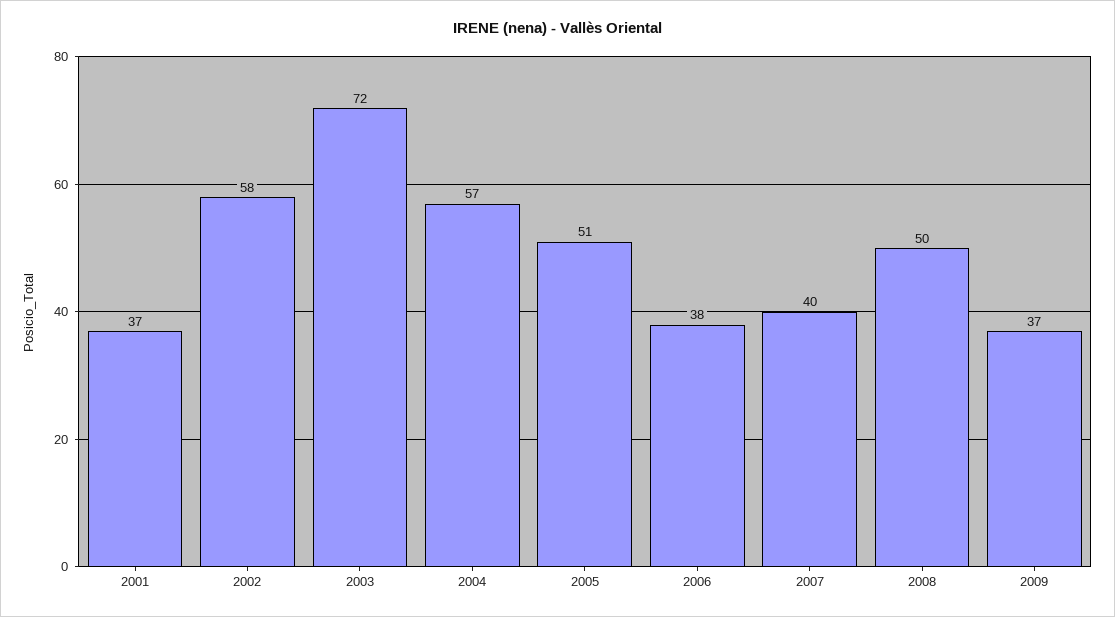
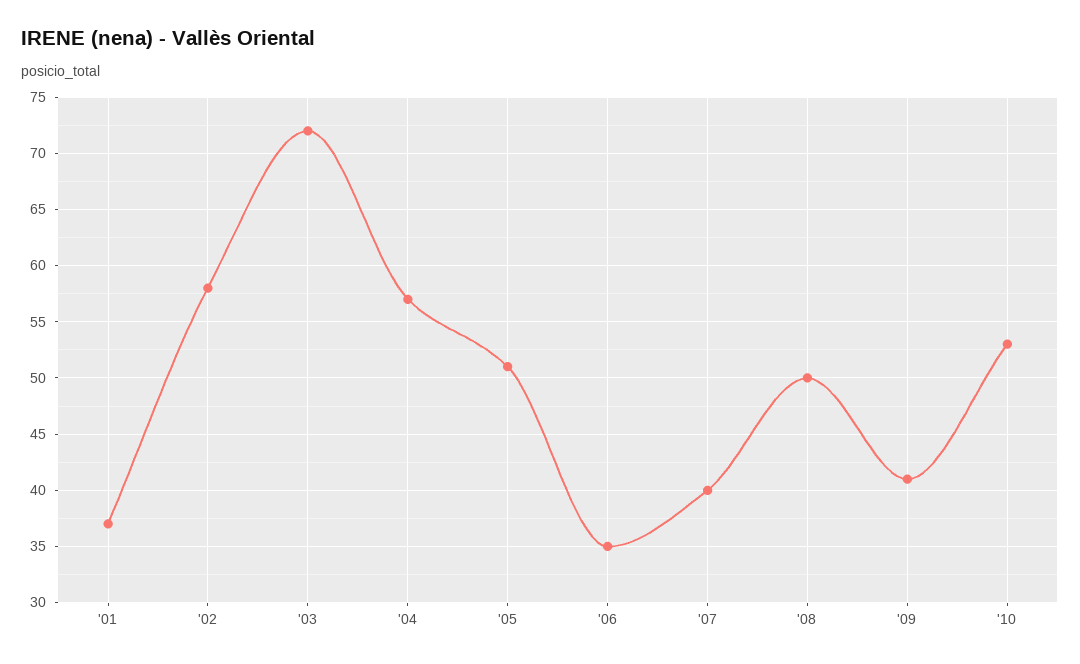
2006: 38 -> 35
2009: 37 -> 41
'10: none -> 53

